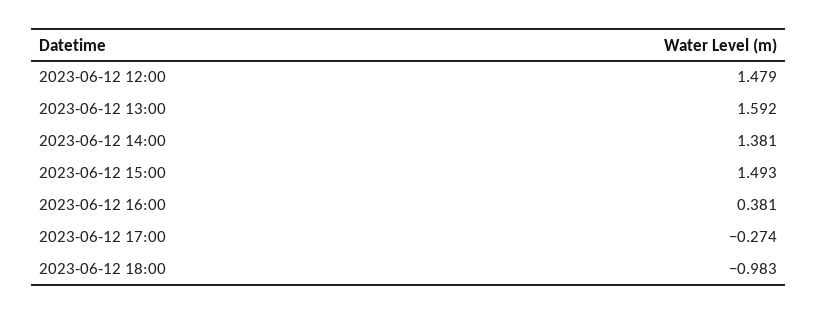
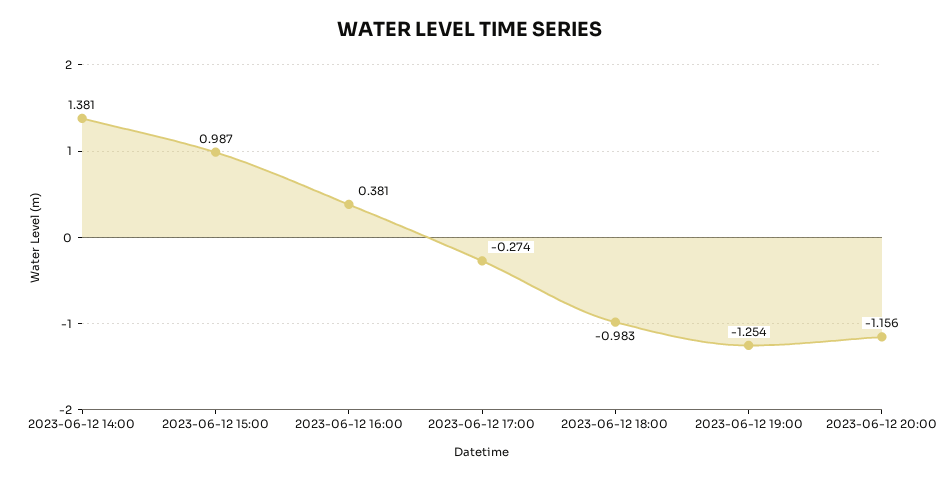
2023-06-12 12:00: 1.479 -> none
2023-06-12 13:00: 1.592 -> none
2023-06-12 15:00: 1.493 -> 0.987
2023-06-12 19:00: none -> -1.254
2023-06-12 20:00: none -> -1.156

